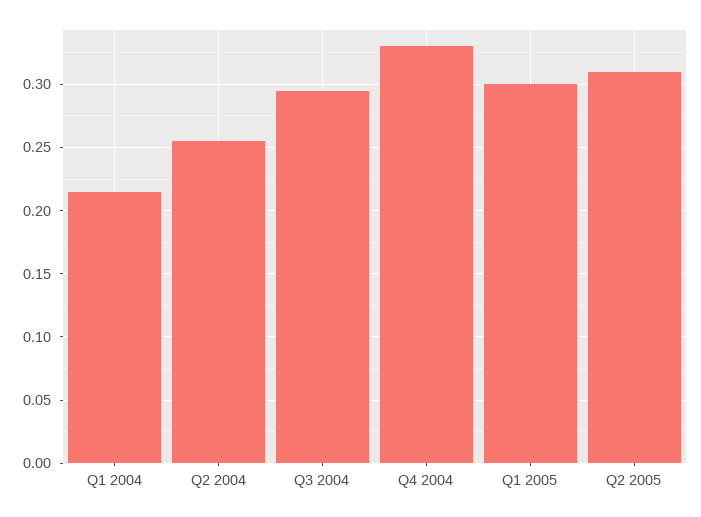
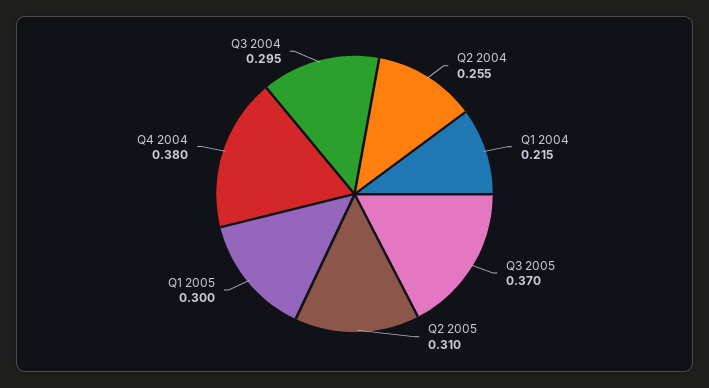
Q4 2004: 0.33 -> 0.38
Q3 2005: none -> 0.37

